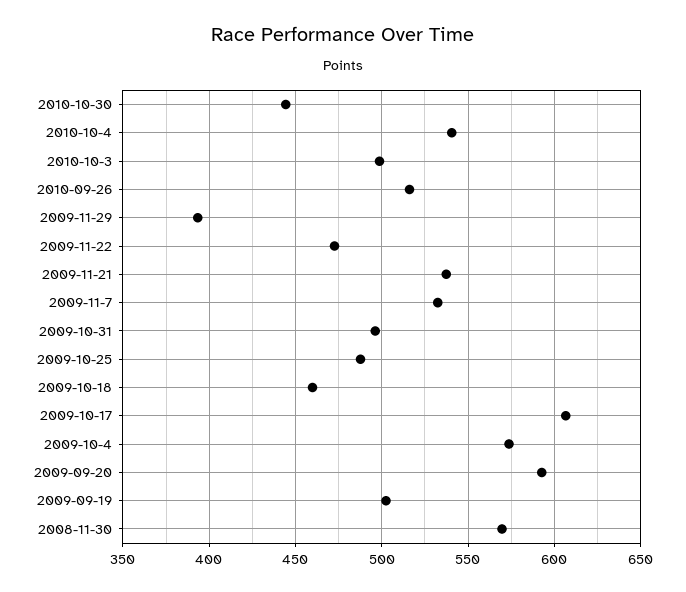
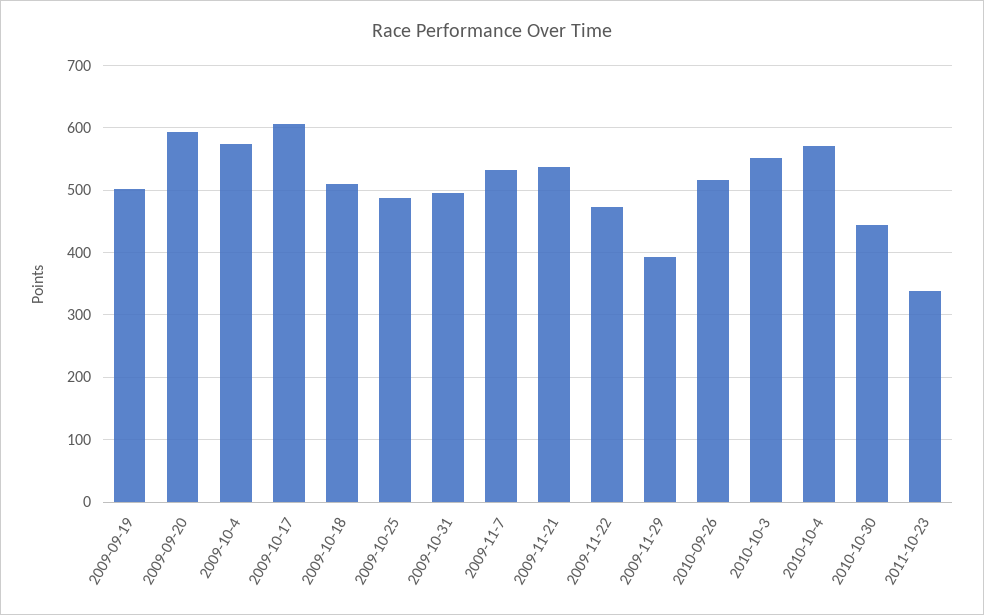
2010-10-4: 540 -> 570
2010-10-3: 500 -> 550
2009-10-18: 460 -> 510
2008-11-30: 570 -> none
2011-10-23: none -> 340

